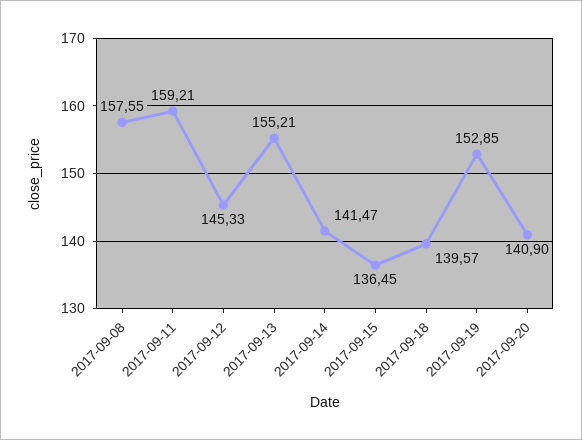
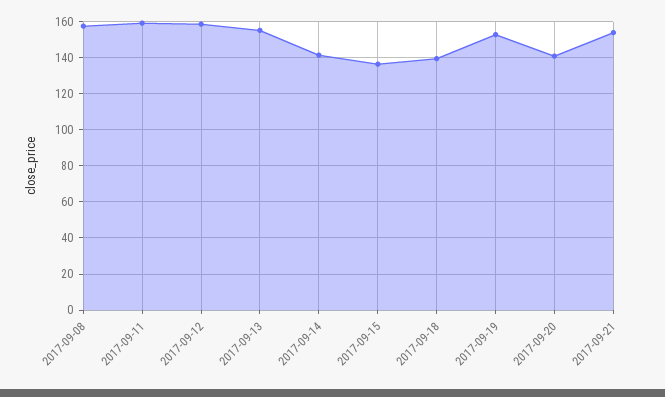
2017-09-12: 145.33 -> 160
2017-09-21: none -> 155

